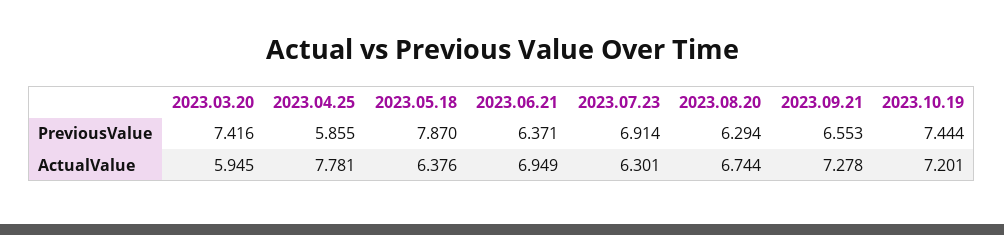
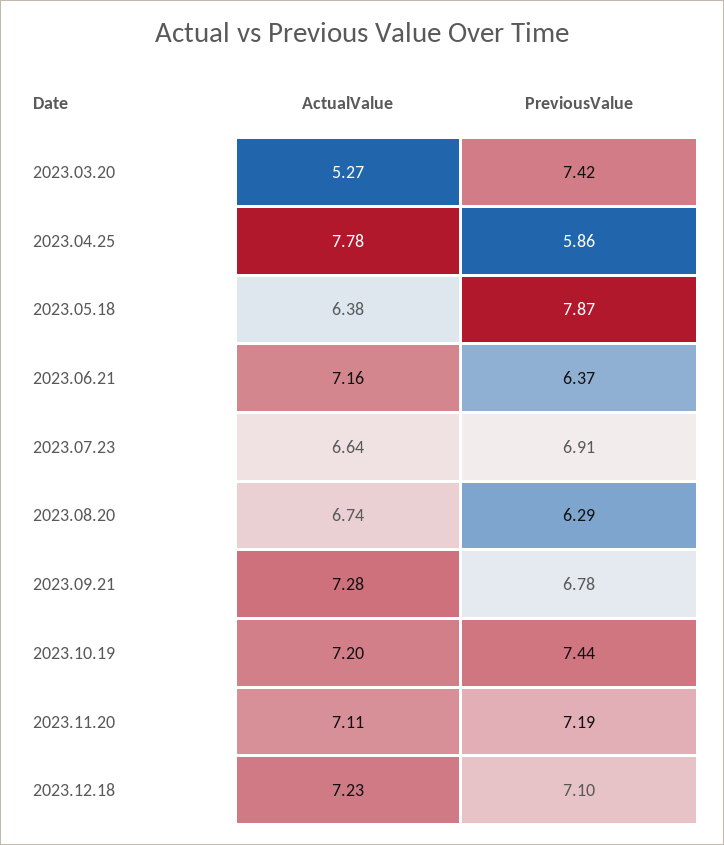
2023.09.21, PreviousValue: 6.553 -> 6.78
2023.03.20, ActualValue: 5.945 -> 5.27
2023.06.21, ActualValue: 6.949 -> 7.16
2023.07.23, ActualValue: 6.301 -> 6.64
2023.11.20, ActualValue: none -> 7.11
2023.11.20, PreviousValue: none -> 7.19
2023.12.18, ActualValue: none -> 7.23
2023.12.18, PreviousValue: none -> 7.1

